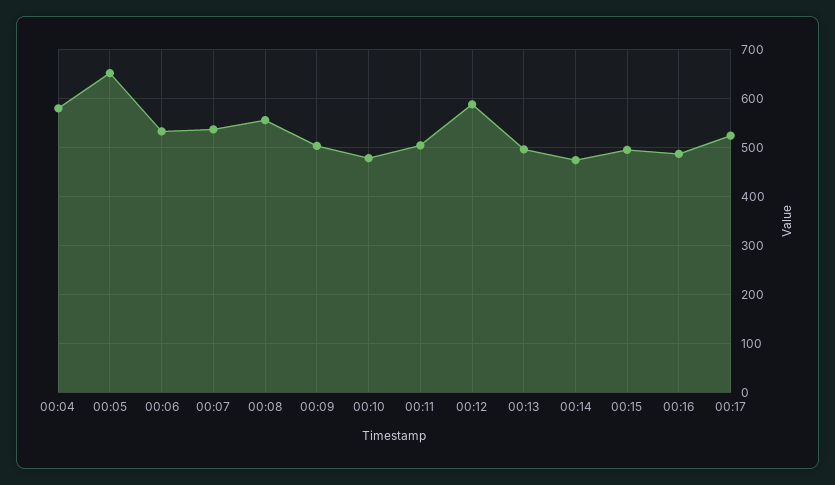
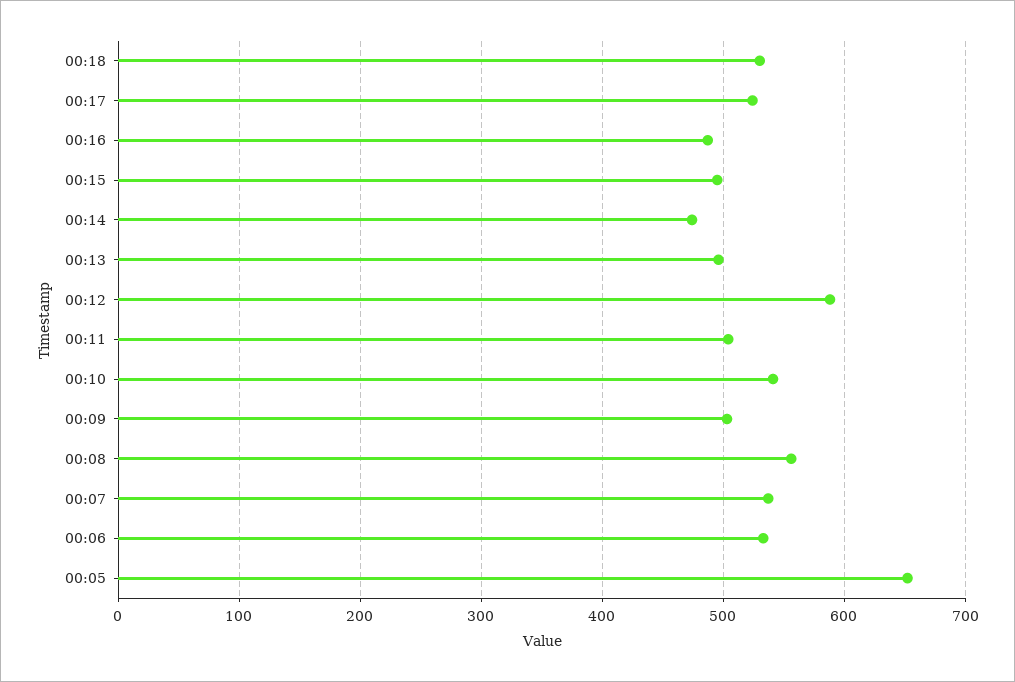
00:04: 580 -> none
00:10: 480 -> 540
00:18: none -> 530

